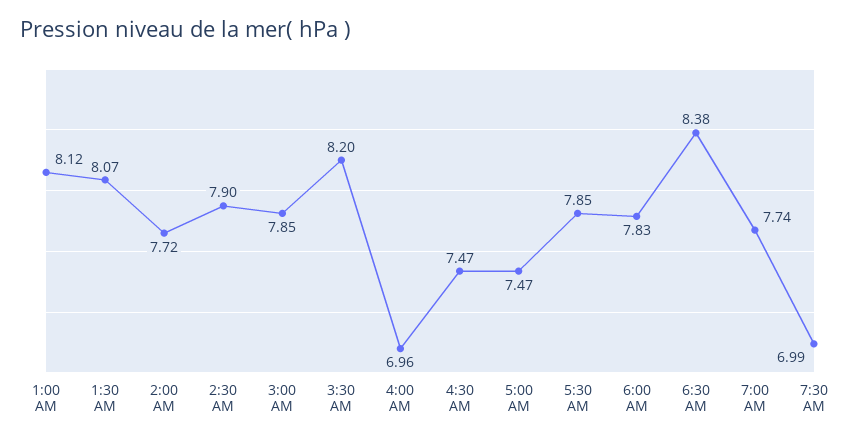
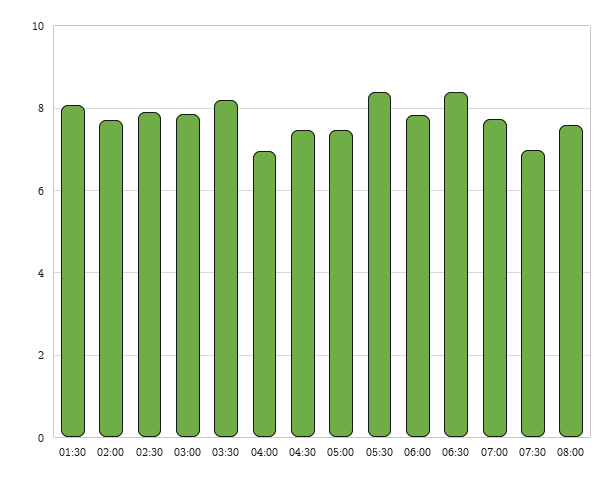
1:00 AM: 8.12 -> none
5:30 AM: 7.85 -> 8.4
08:00: none -> 7.6

